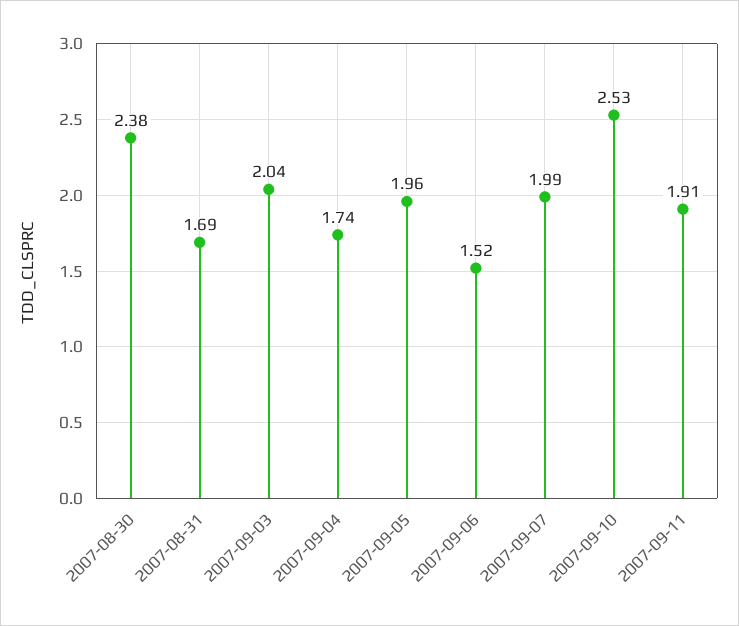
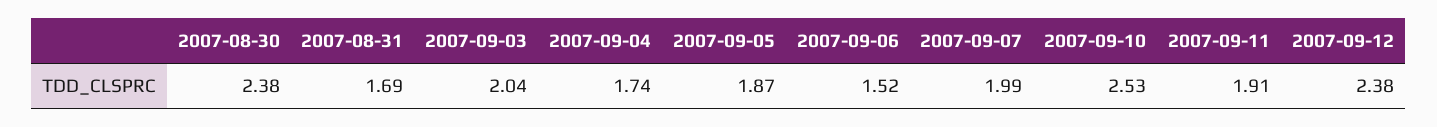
2007-09-05: 1.96 -> 1.87
2007-09-12: none -> 2.38

